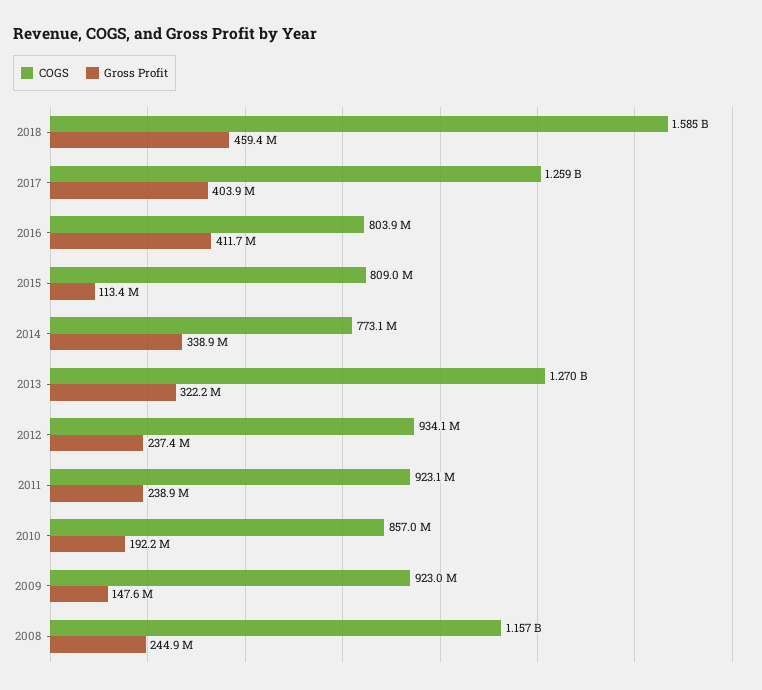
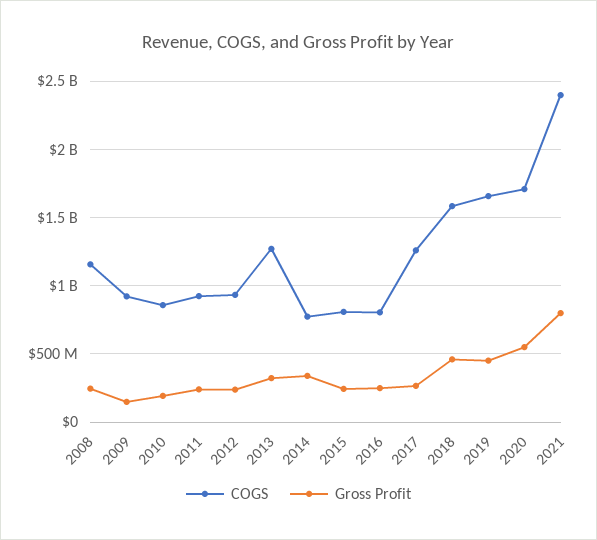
Gross Profit, 2017: 403900000 -> 250000000
Gross Profit, 2016: 411700000 -> 250000000
Gross Profit, 2015: 113400000 -> 250000000
COGS, 2019: none -> 1650000000
Gross Profit, 2019: none -> 450000000
COGS, 2020: none -> 1700000000
Gross Profit, 2020: none -> 550000000
COGS, 2021: none -> 2400000000
Gross Profit, 2021: none -> 800000000

